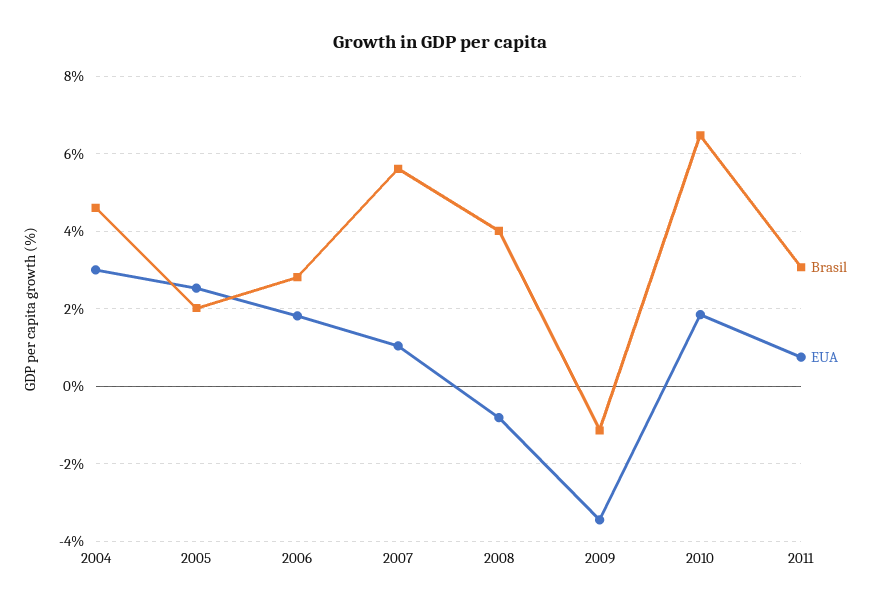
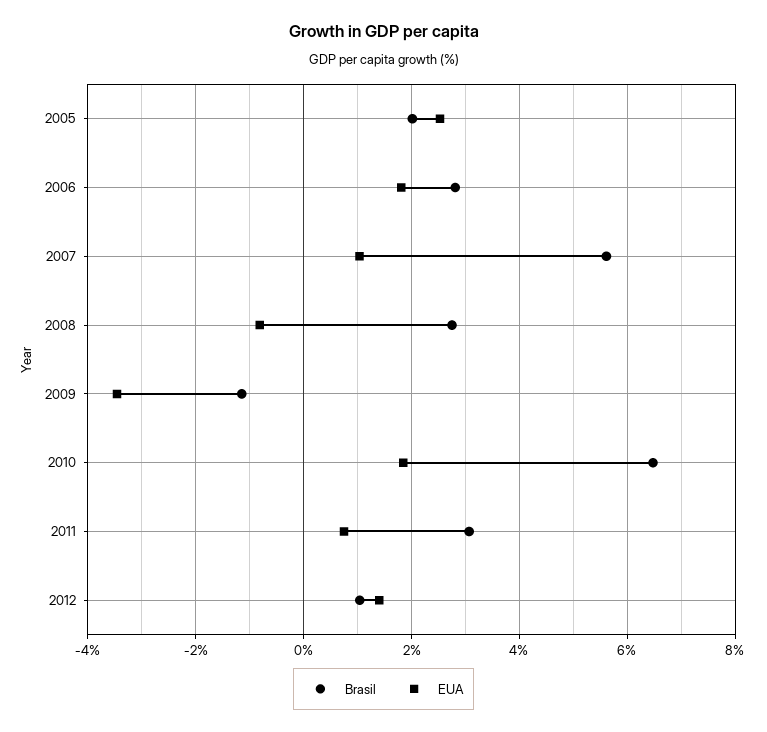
Brasil, 2004: 4.6 -> none
EUA, 2004: 3 -> none
Brasil, 2008: 4 -> 2.8
Brasil, 2012: none -> 1
EUA, 2012: none -> 1.4

